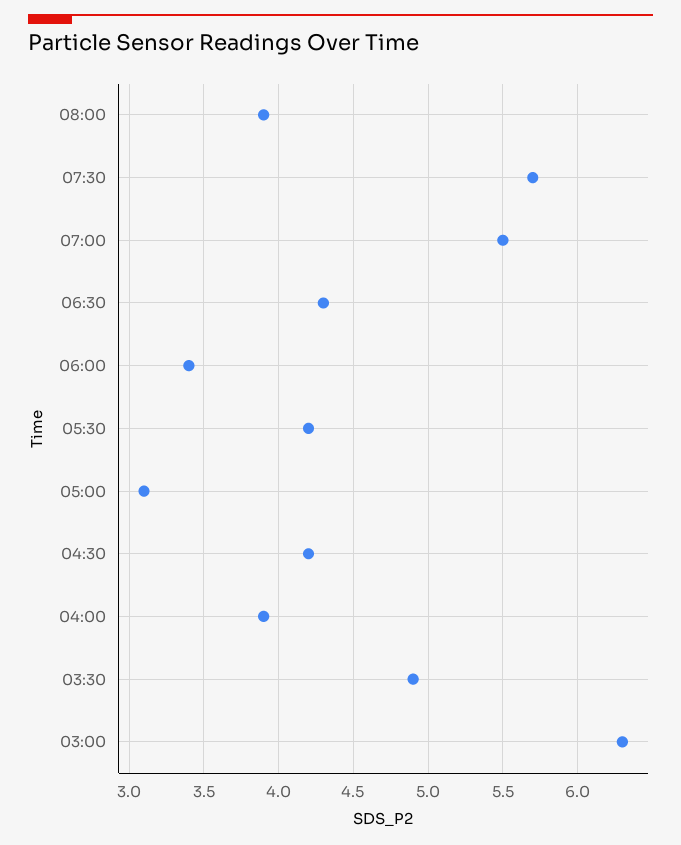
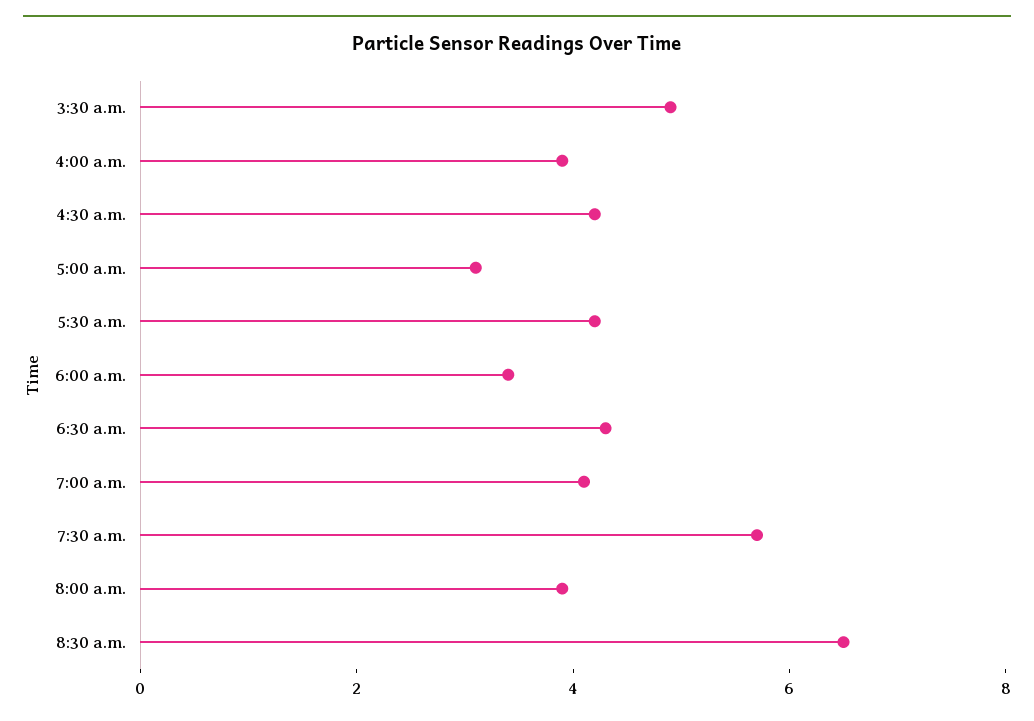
07:00: 5.5 -> 4
03:00: 6.3 -> none
8:30 a.m.: none -> 6.5

